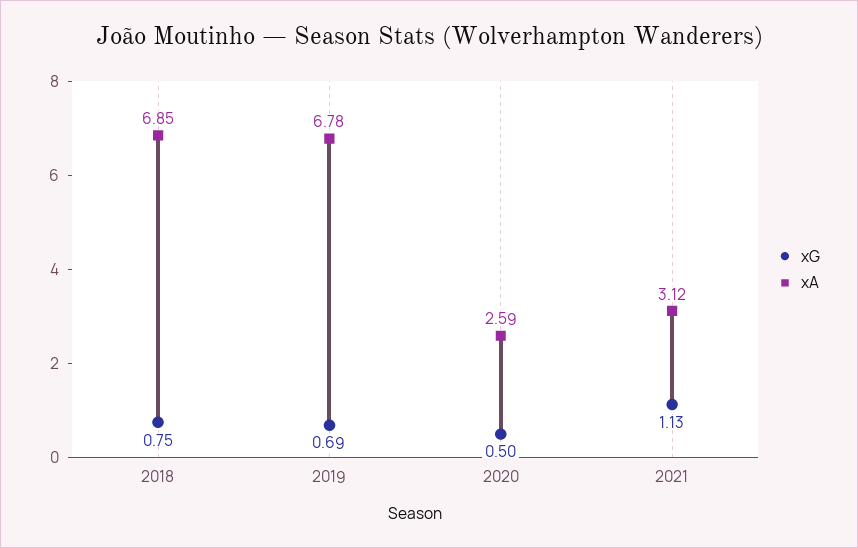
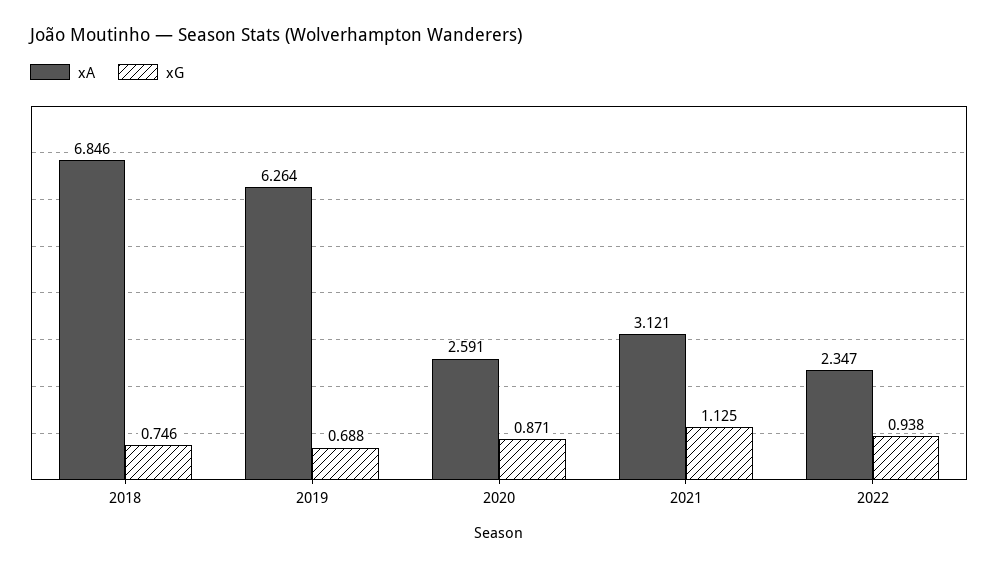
xA, 2019: 6.78 -> 6.264
xG, 2020: 0.5 -> 0.871
xA, 2022: none -> 2.347
xG, 2022: none -> 0.938

